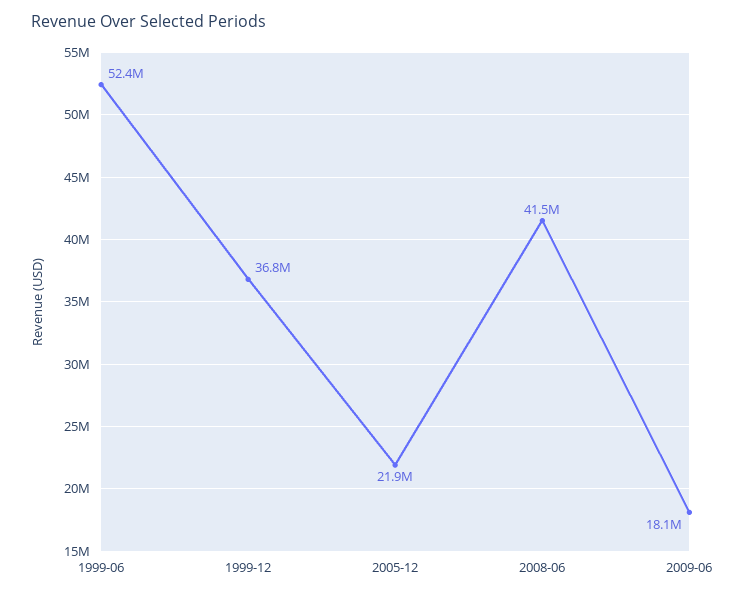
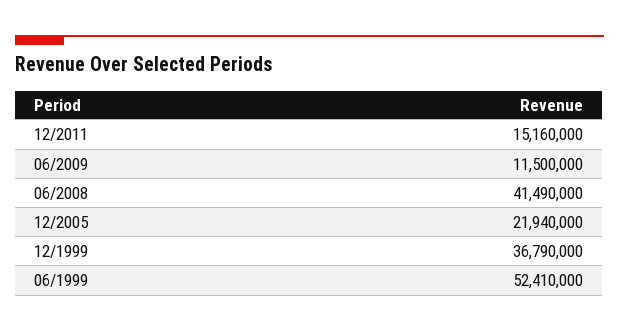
2009-06: 18100000 -> 11500000
12/2011: none -> 15160000

